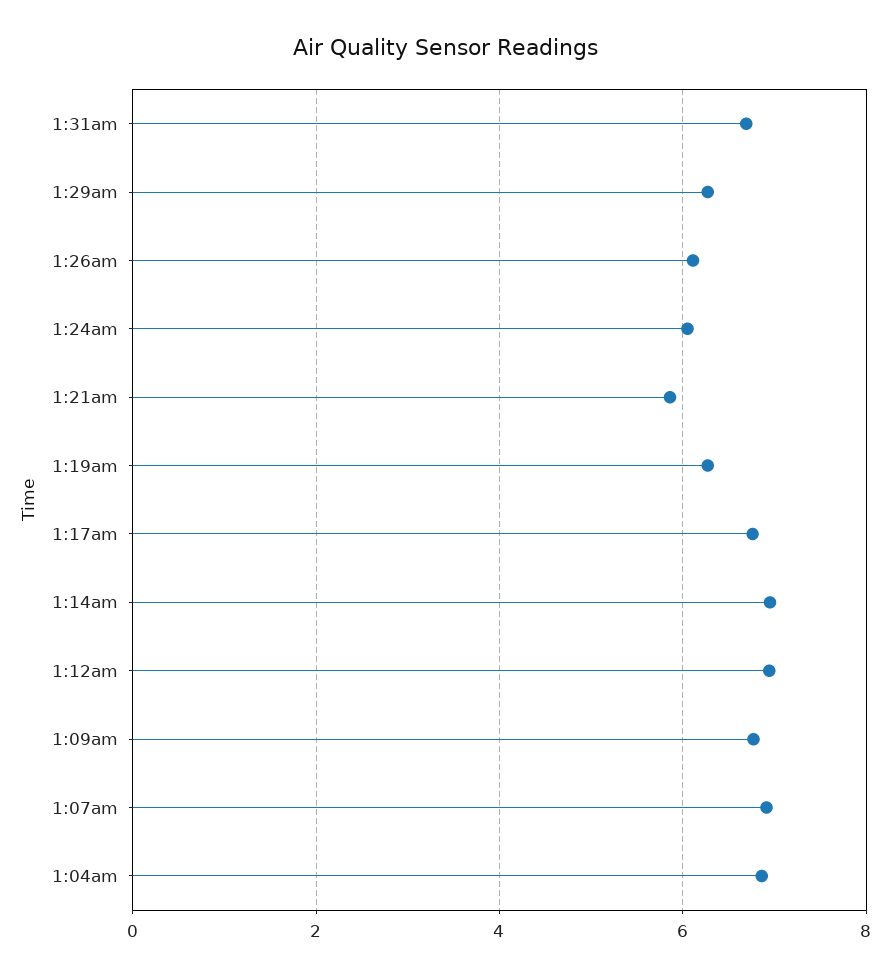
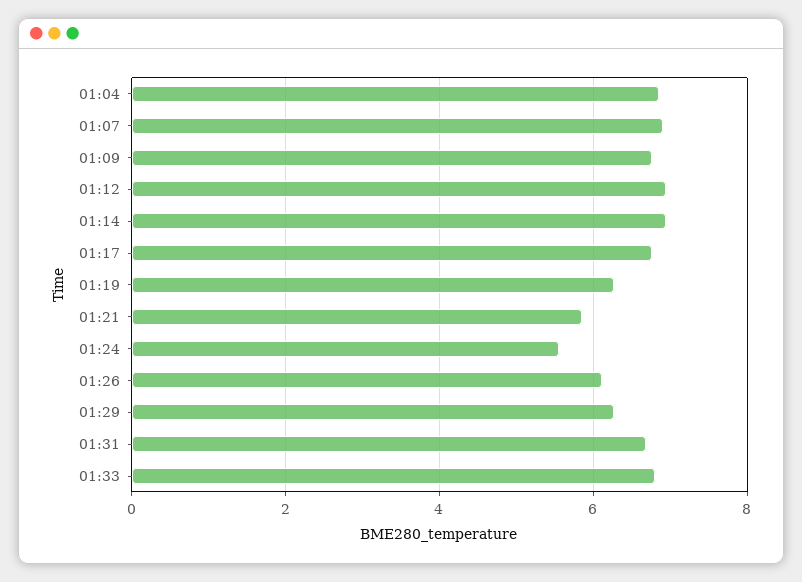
1:24am: 6 -> 5.6
01:33: none -> 6.8

